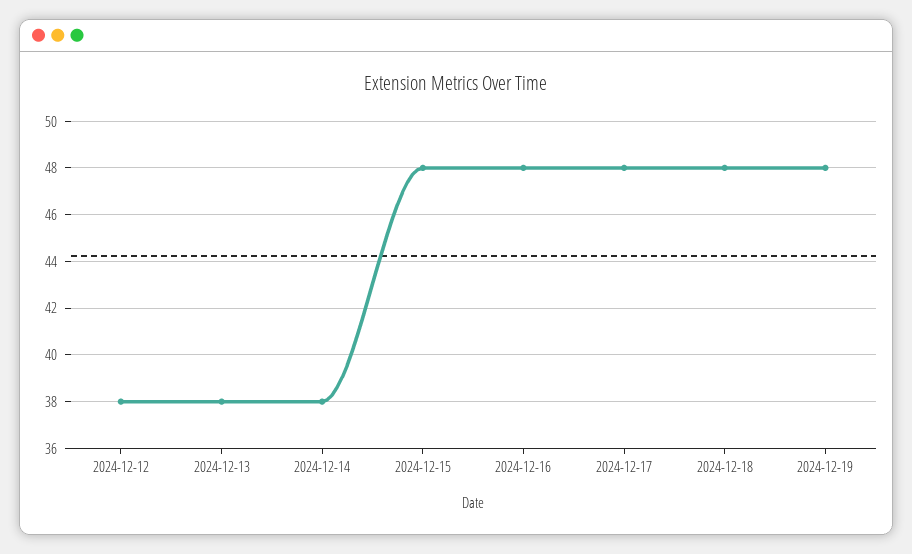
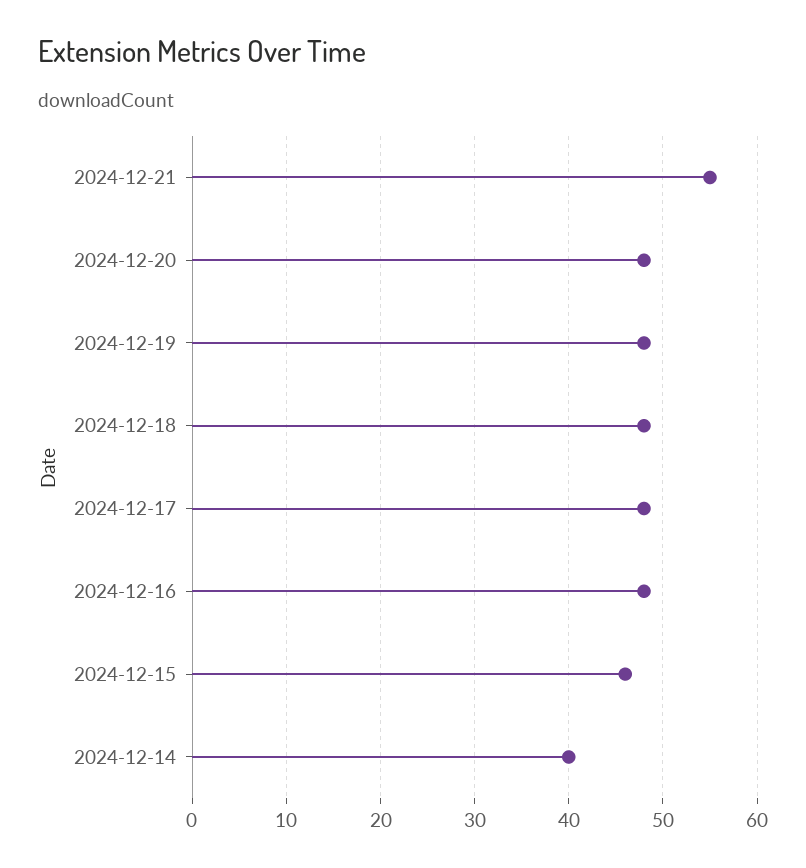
2024-12-12: 38 -> none
2024-12-13: 38 -> none
2024-12-14: 38 -> 40
2024-12-15: 48 -> 46
2024-12-21: none -> 55
2024-12-20: none -> 48

